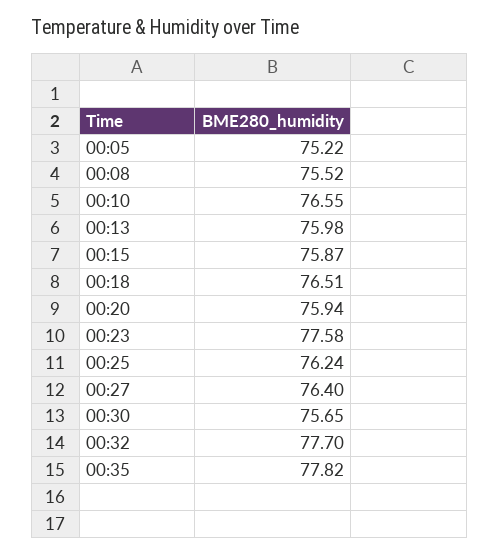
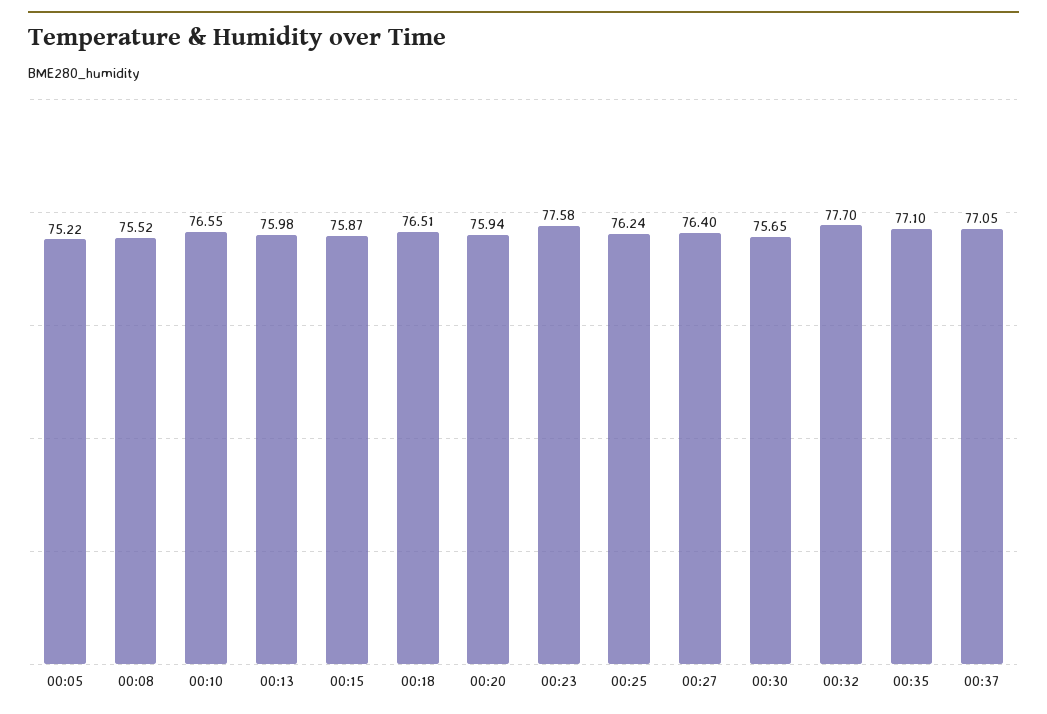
00:35: 77.82 -> 77.1
00:37: none -> 77.05

